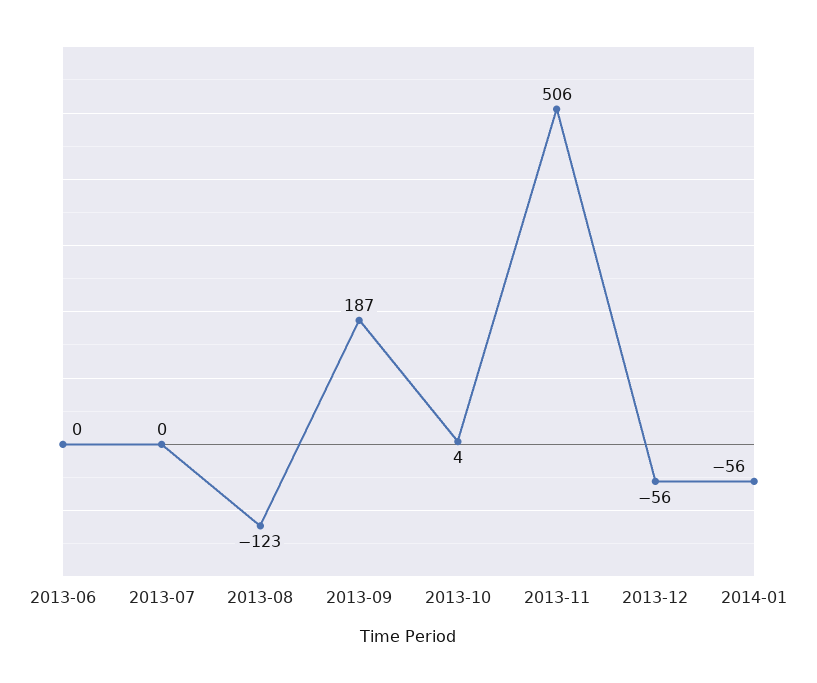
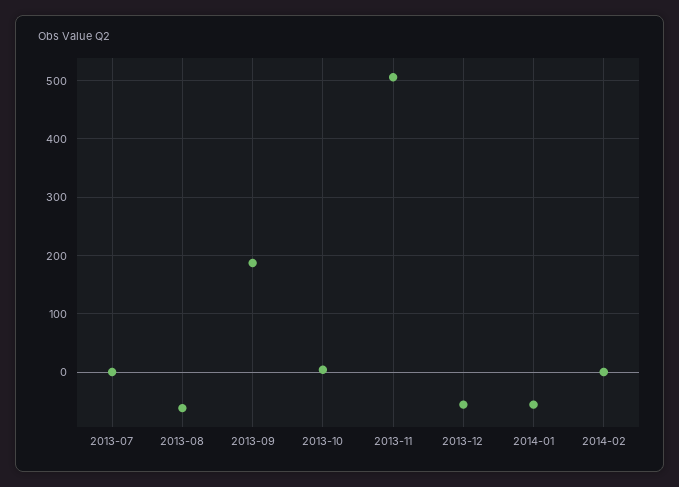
2013-06: 0 -> none
2013-08: -123 -> -60
2014-02: none -> 0

